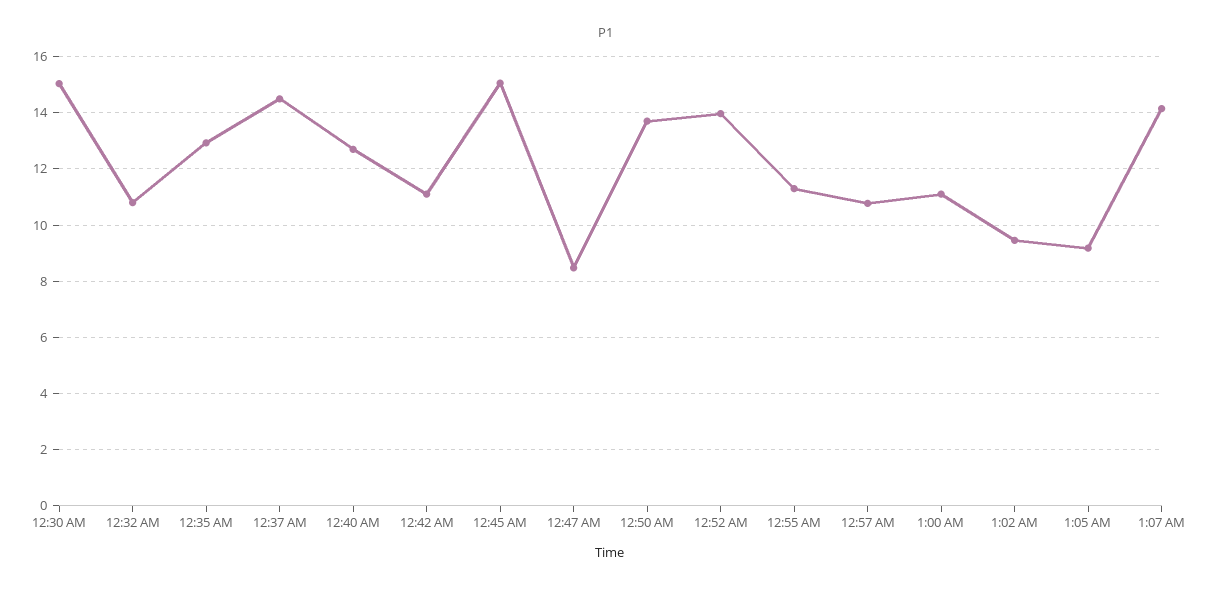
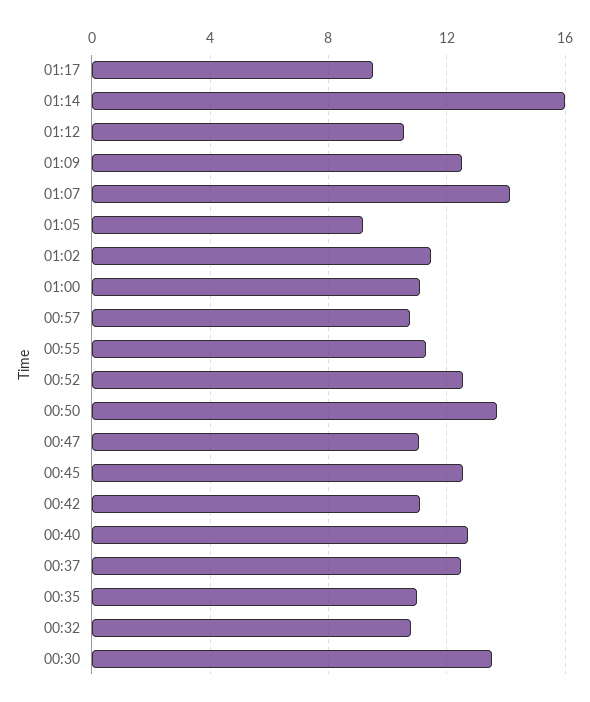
12:30 AM: 15 -> 13.5
12:35 AM: 13 -> 11
12:37 AM: 14.5 -> 12.5
12:45 AM: 15 -> 12.5
12:47 AM: 8.5 -> 11
12:52 AM: 14 -> 12.5
1:02 AM: 9.5 -> 11.5
01:17: none -> 9.5
01:14: none -> 16
01:12: none -> 10.5
01:09: none -> 12.5

